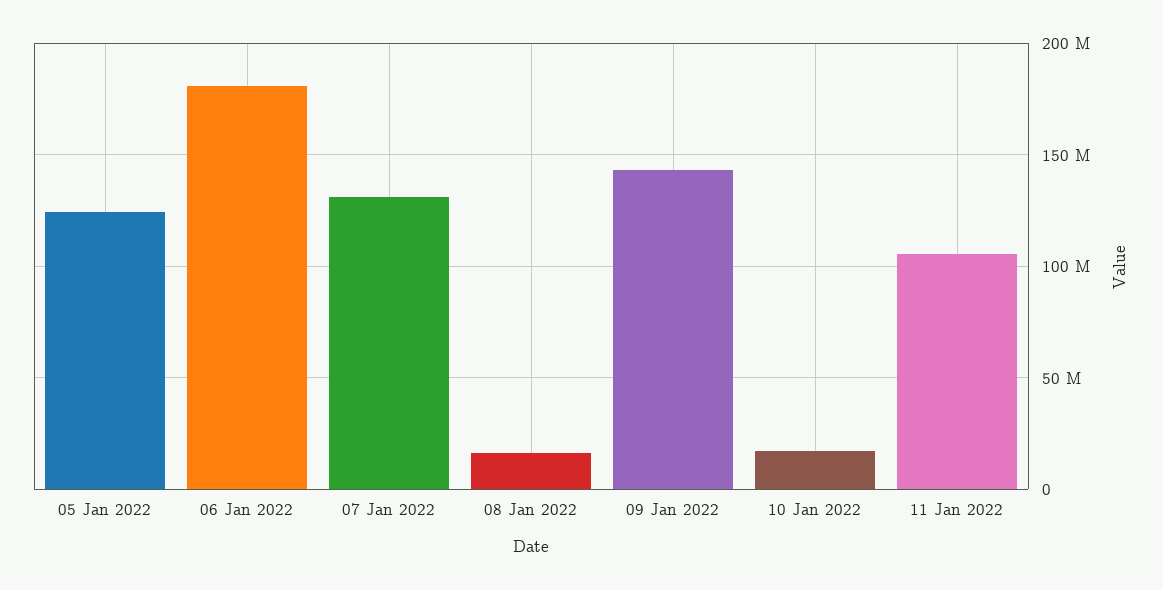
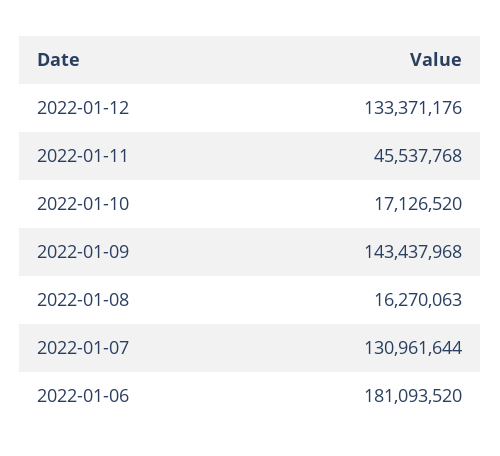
05 Jan 2022: 125000000 -> none
11 Jan 2022: 105000000 -> 45537768
2022-01-12: none -> 133371176

